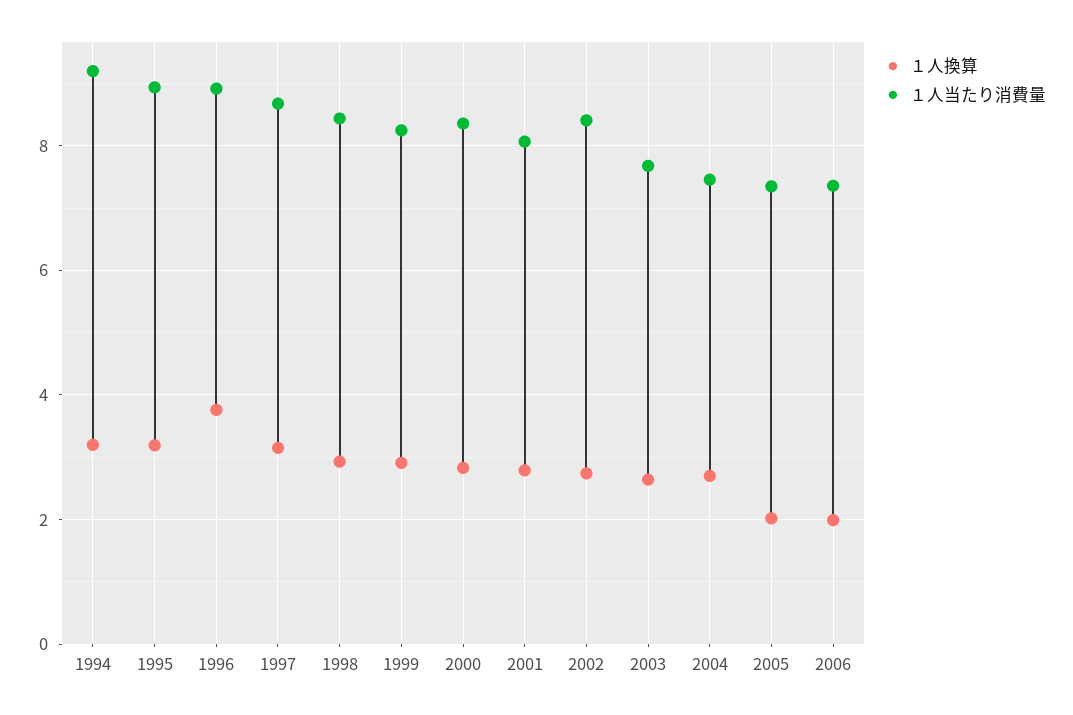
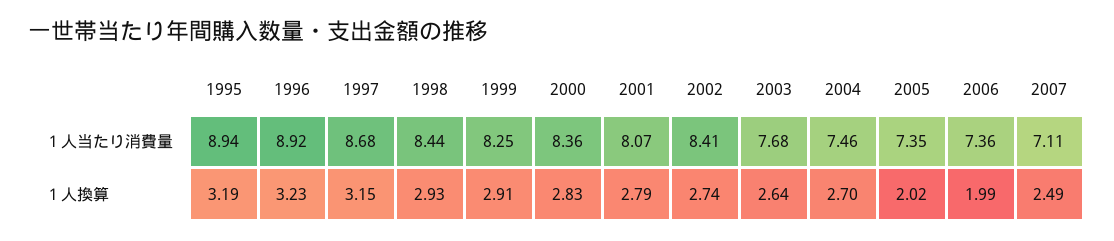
１人換算, 1994: 3.2 -> none
１人当たり消費量, 1994: 9.2 -> none
１人換算, 1996: 3.8 -> 3.23
１人当たり消費量, 2007: none -> 7.11
１人換算, 2007: none -> 2.49

